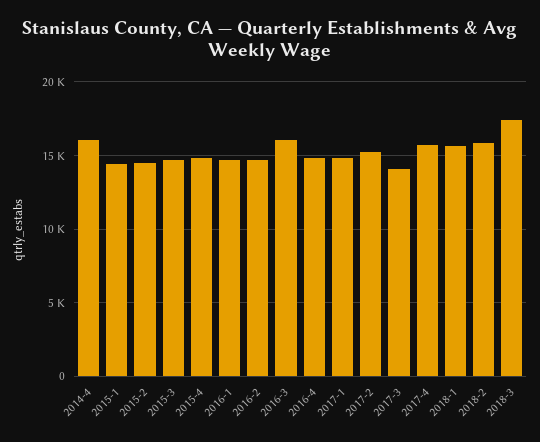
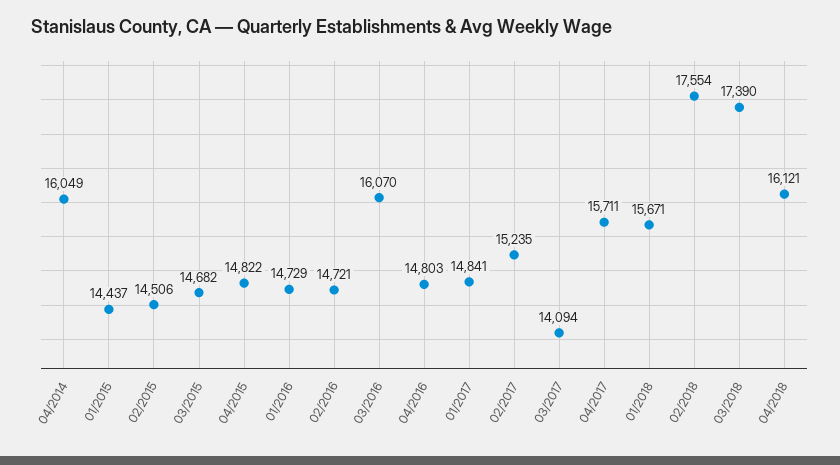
2018-2: 16000 -> 17554
04/2018: none -> 16121

